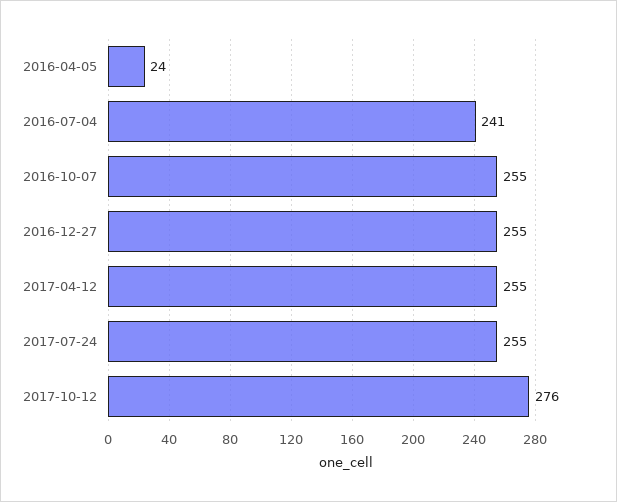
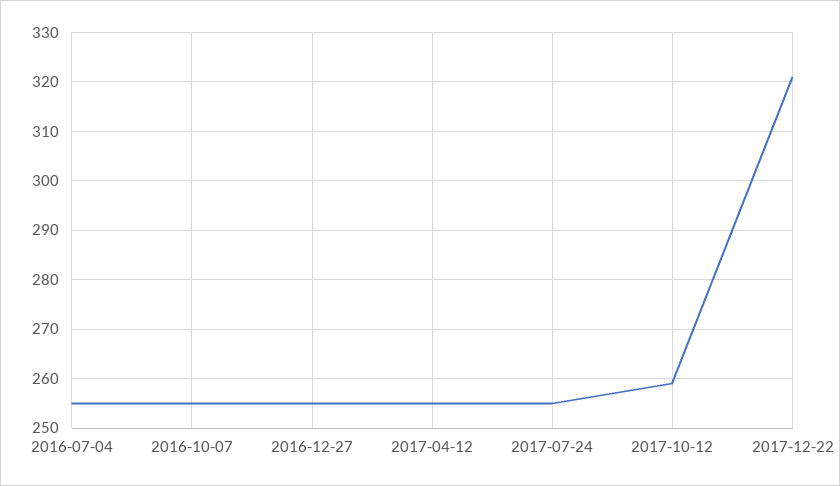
2016-04-05: 24 -> none
2016-07-04: 241 -> 255
2017-10-12: 276 -> 260
2017-12-22: none -> 320

